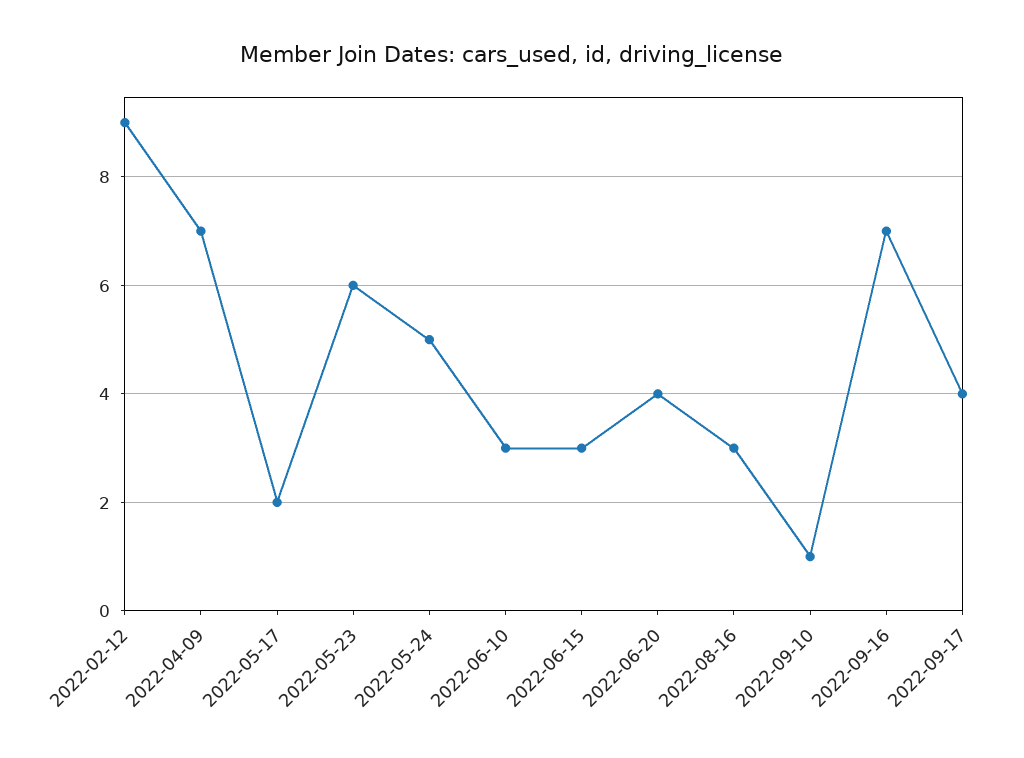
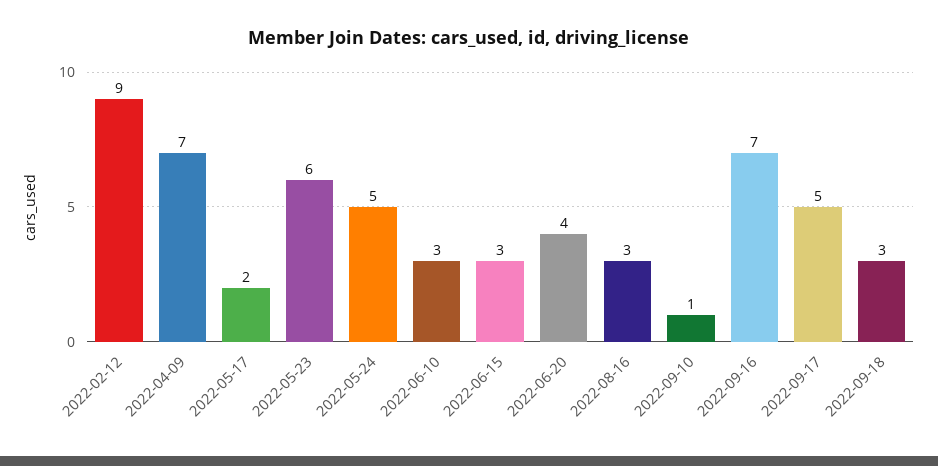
2022-09-17: 4 -> 5
2022-09-18: none -> 3

